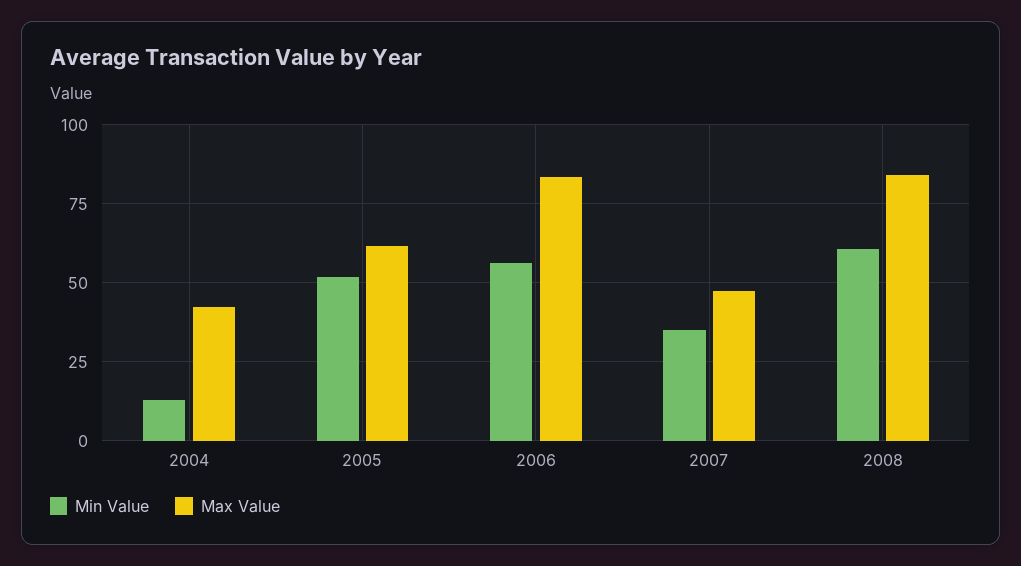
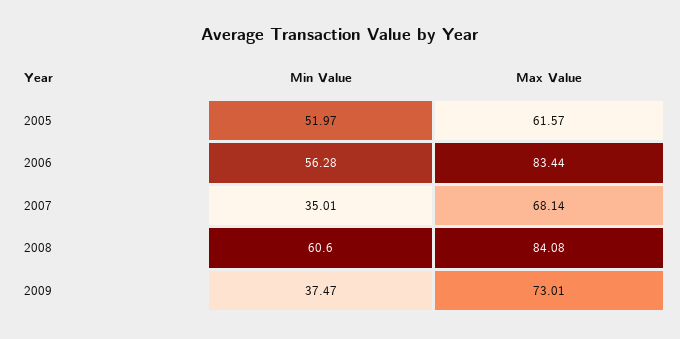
Min Value, 2004: 12.5 -> none
Max Value, 2004: 42.5 -> none
Max Value, 2007: 47.5 -> 68.14
Min Value, 2009: none -> 37.47
Max Value, 2009: none -> 73.01

